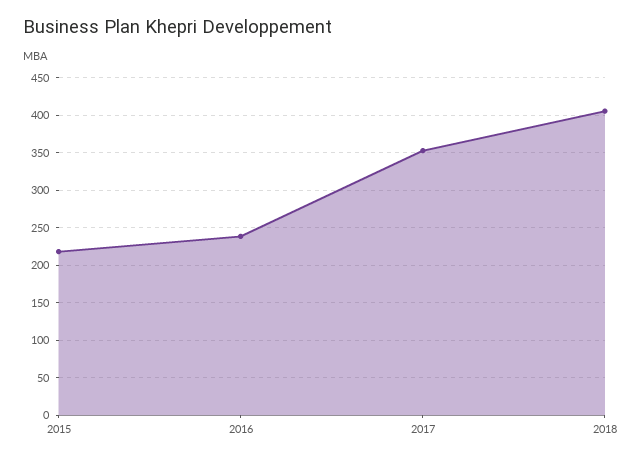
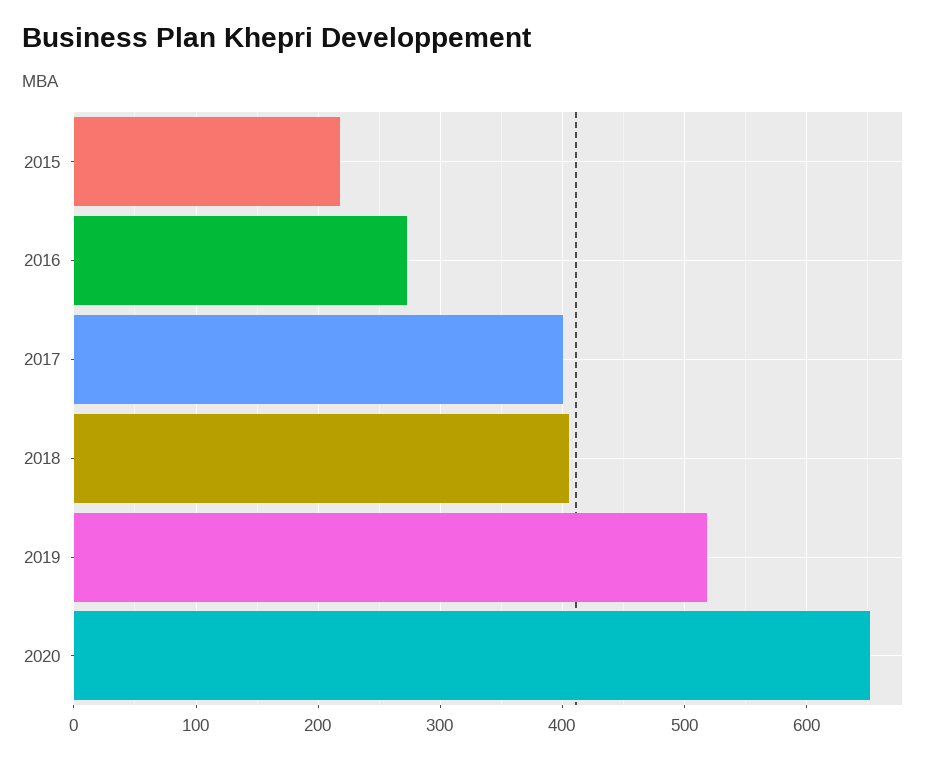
2016: 240 -> 270
2017: 350 -> 400
2019: none -> 520
2020: none -> 650

